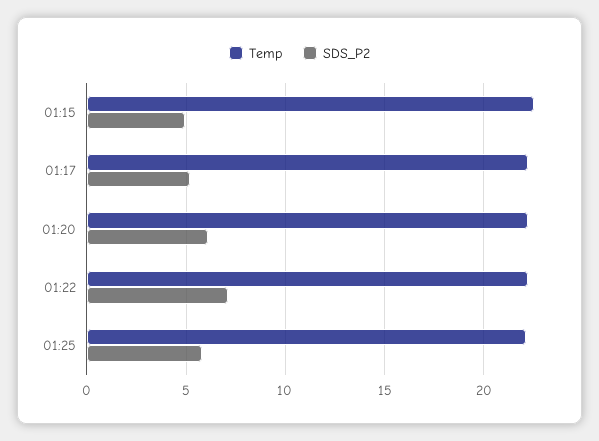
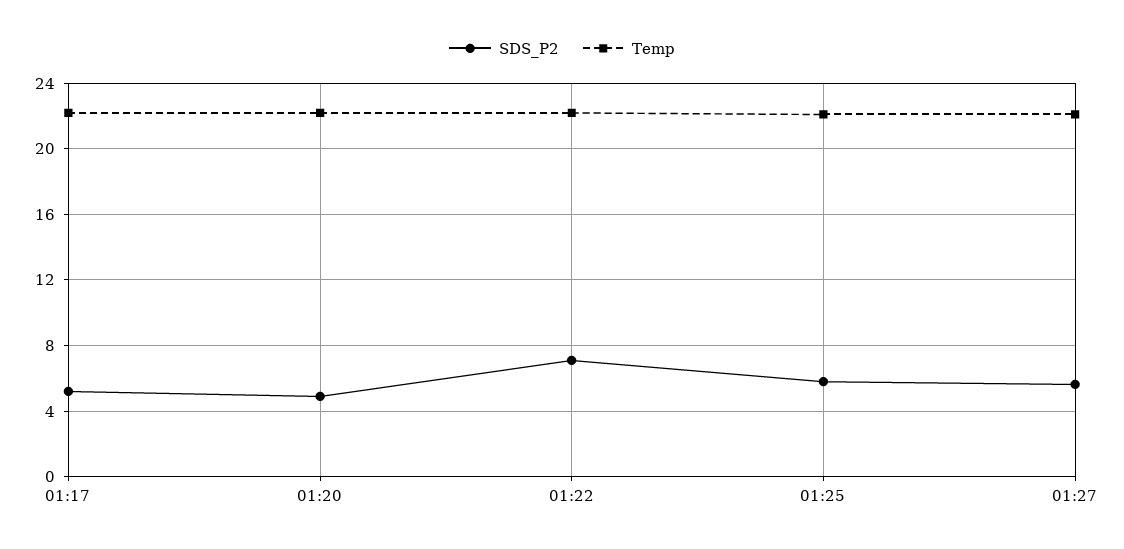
Temp, 01:15: 22.5 -> none
SDS_P2, 01:15: 5 -> none
SDS_P2, 01:20: 6 -> 5
SDS_P2, 01:27: none -> 5.5
Temp, 01:27: none -> 22

